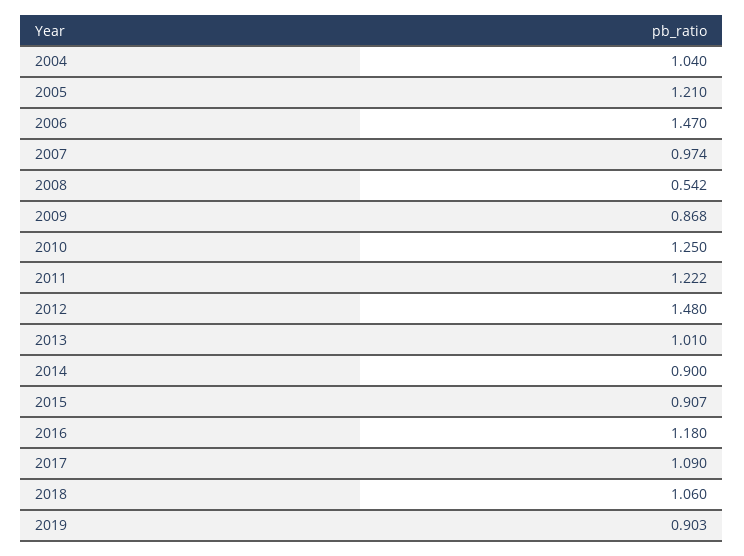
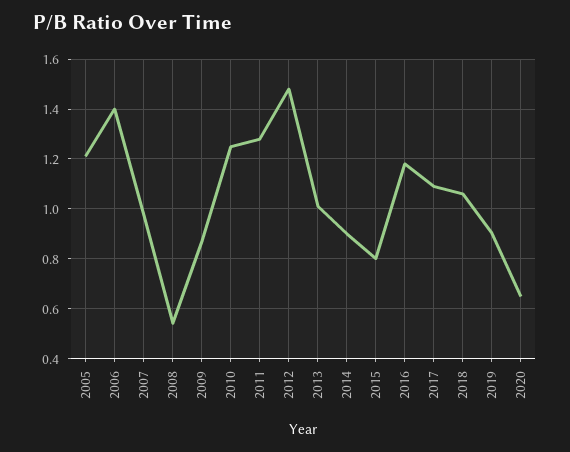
2004: 1.04 -> none
2006: 1.47 -> 1.4
2011: 1.222 -> 1.275
2015: 0.907 -> 0.8
2020: none -> 0.65

